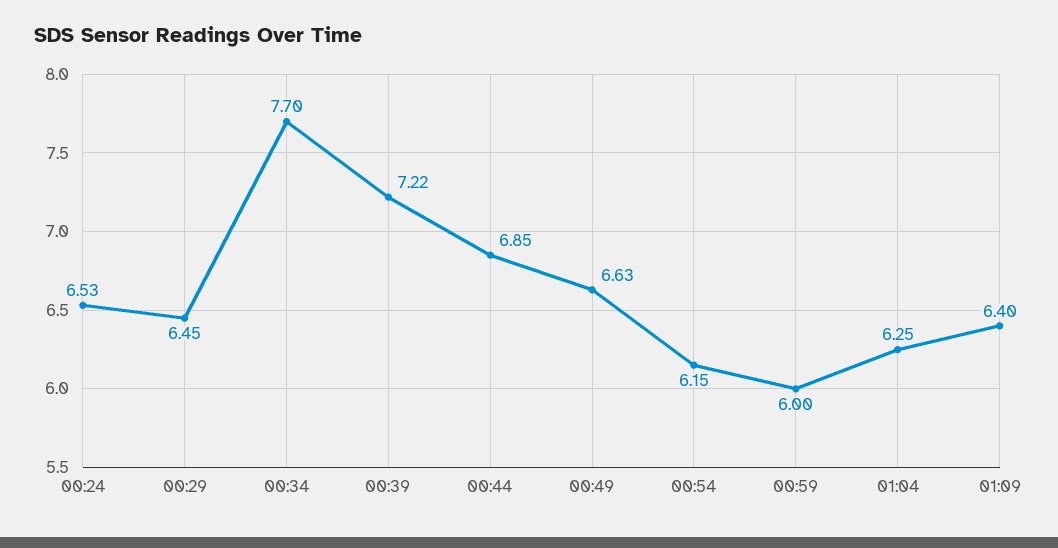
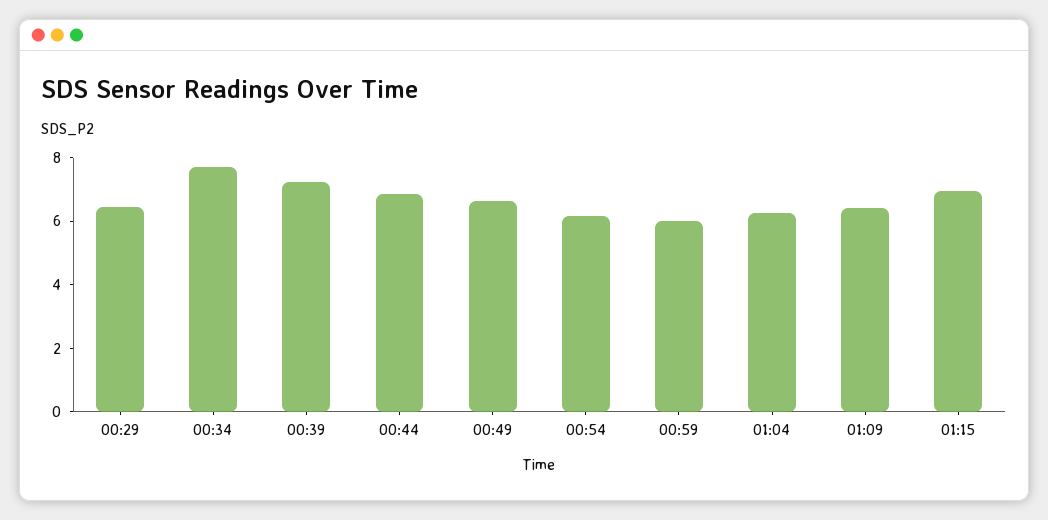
00:24: 6.53 -> none
01:15: none -> 7

